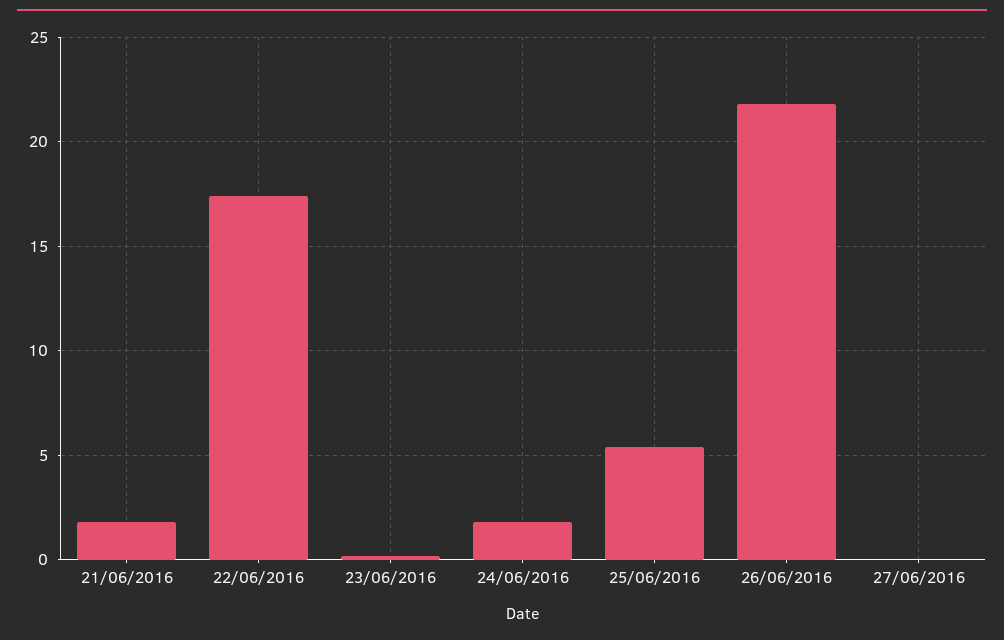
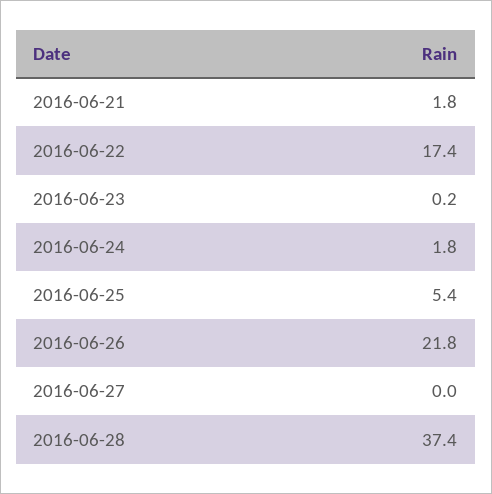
2016-06-28: none -> 37.4

